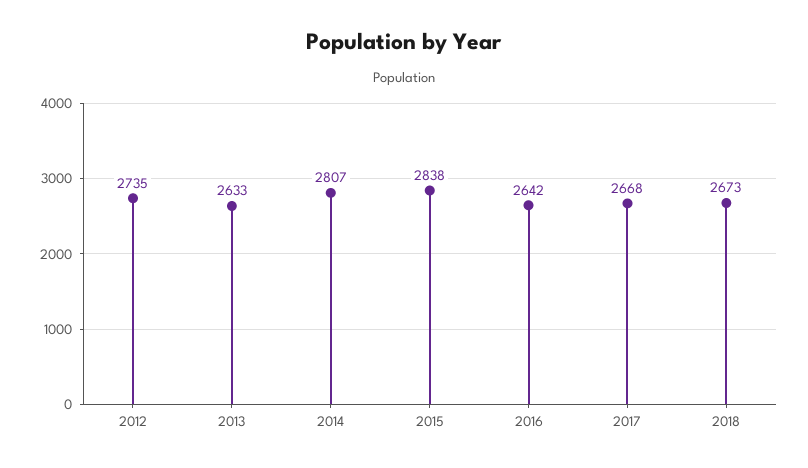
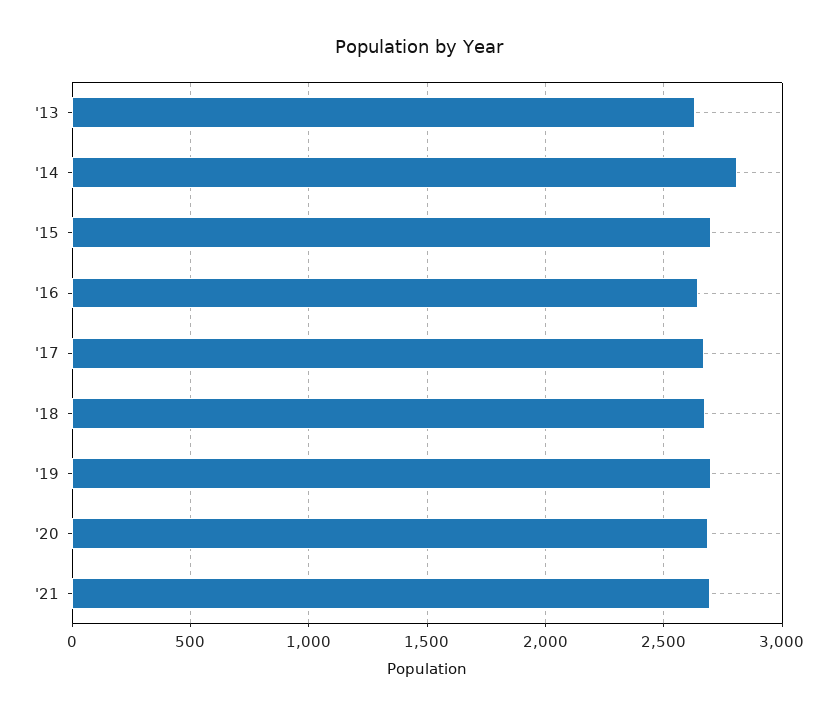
2012: 2735 -> none
2015: 2838 -> 2700
'19: none -> 2700
'20: none -> 2700
'21: none -> 2700

